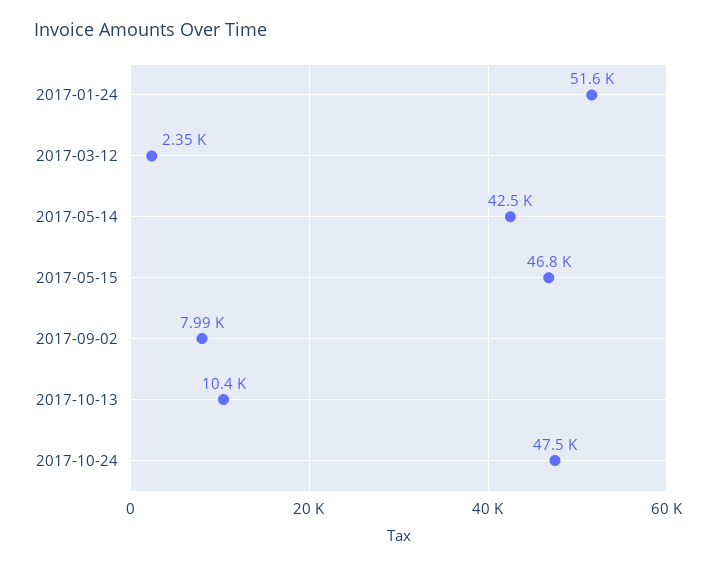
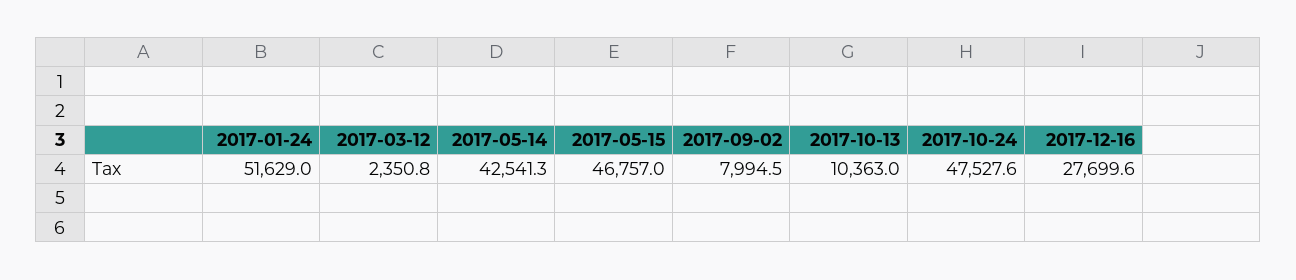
2017-12-16: none -> 27699.6

